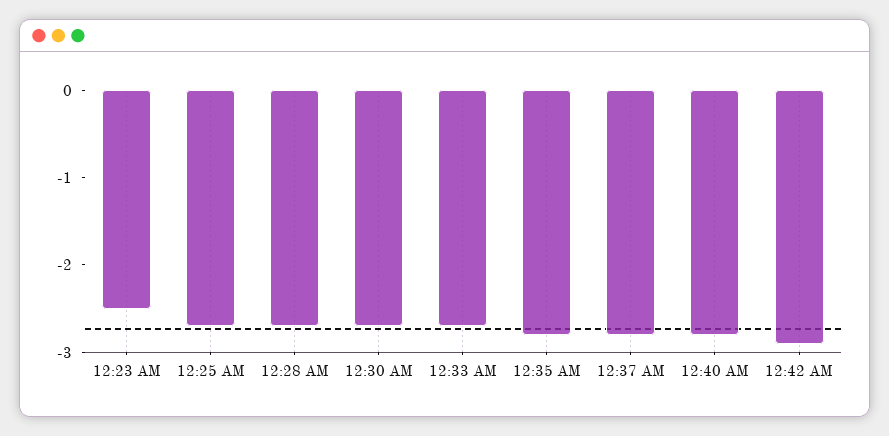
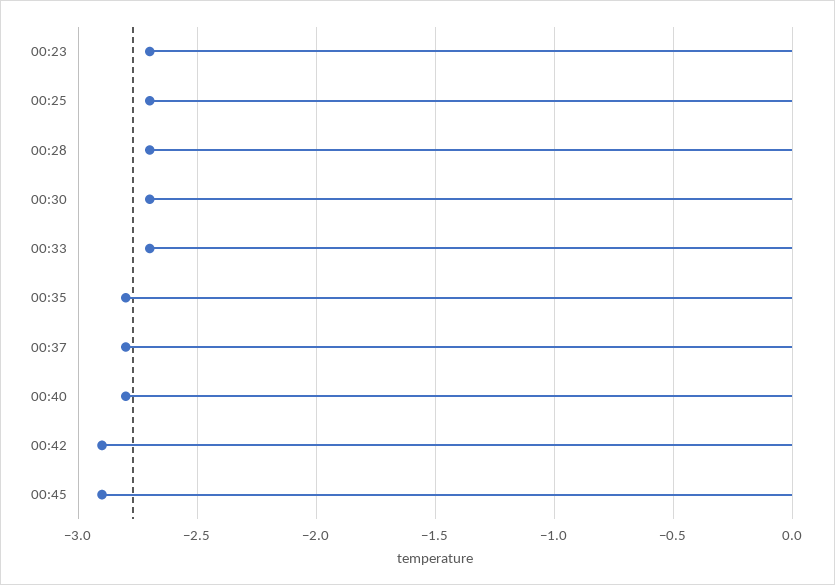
12:23 AM: -2.5 -> -2.7
00:45: none -> -2.9

